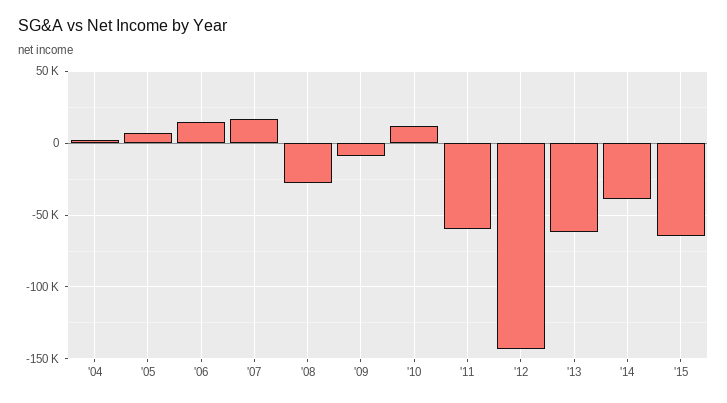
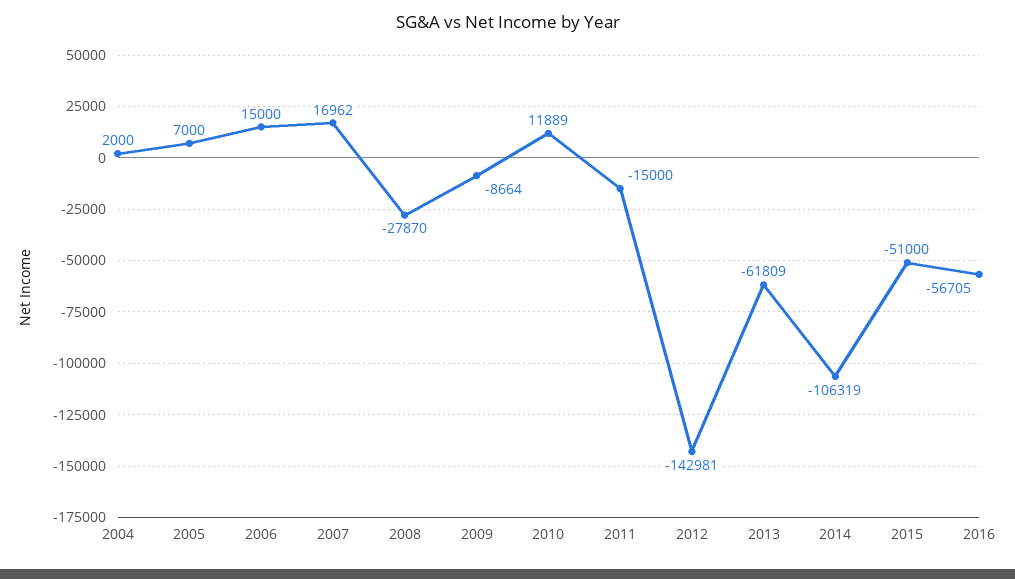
'11: -60000 -> -15000
'14: -40000 -> -106319
'15: -65000 -> -51000
2016: none -> -56705

